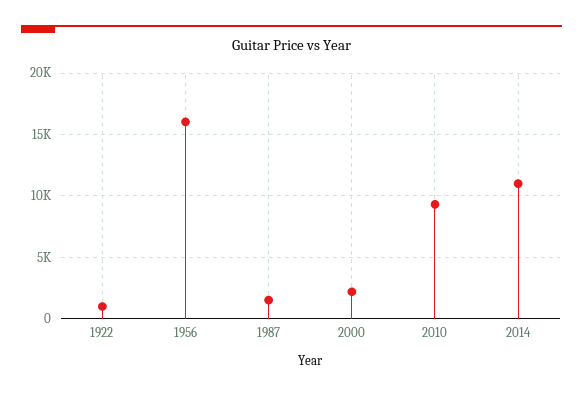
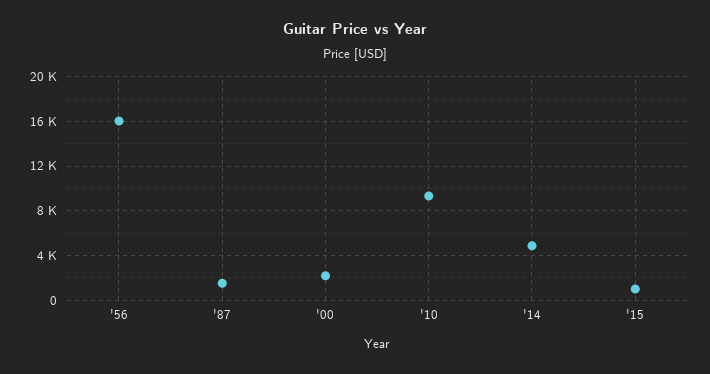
1922: 1000 -> none
2014: 11000 -> 5000
'15: none -> 1000

